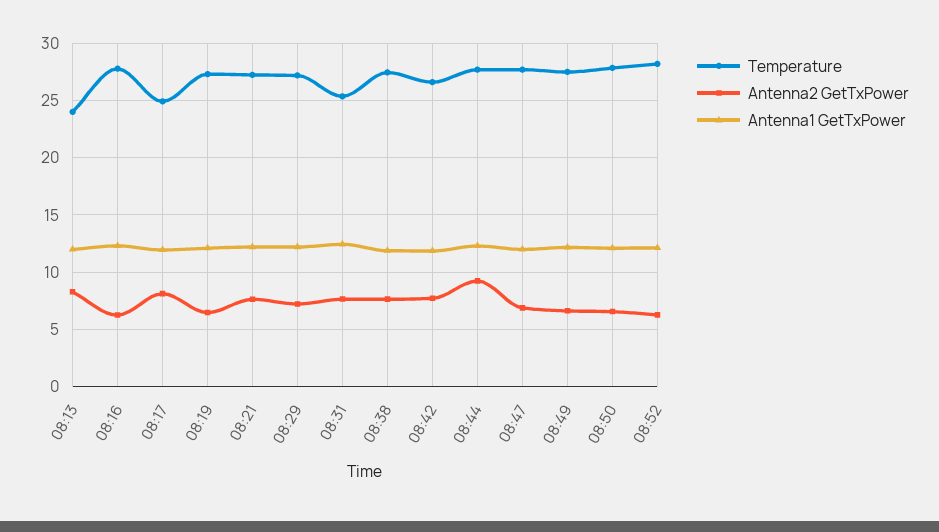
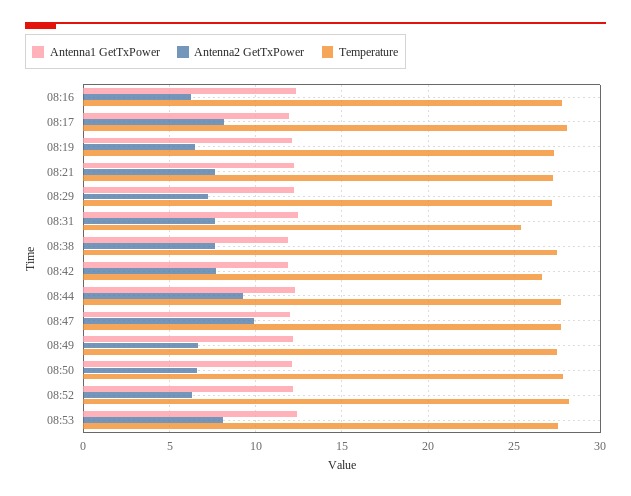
Temperature, 08:13: 24 -> none
Antenna2 GetTxPower, 08:13: 8 -> none
Antenna1 GetTxPower, 08:13: 12 -> none
Temperature, 08:17: 25 -> 28
Antenna2 GetTxPower, 08:47: 7 -> 10
Antenna1 GetTxPower, 08:53: none -> 12.5
Antenna2 GetTxPower, 08:53: none -> 8
Temperature, 08:53: none -> 27.5

